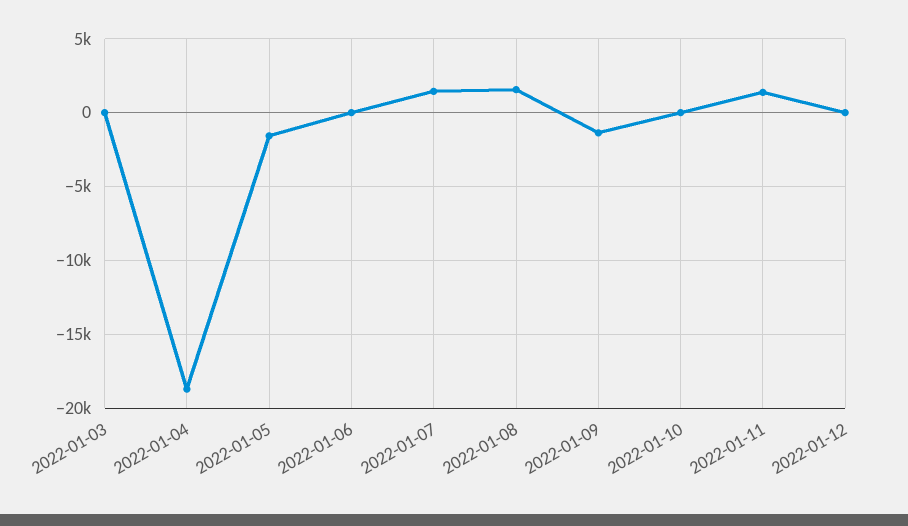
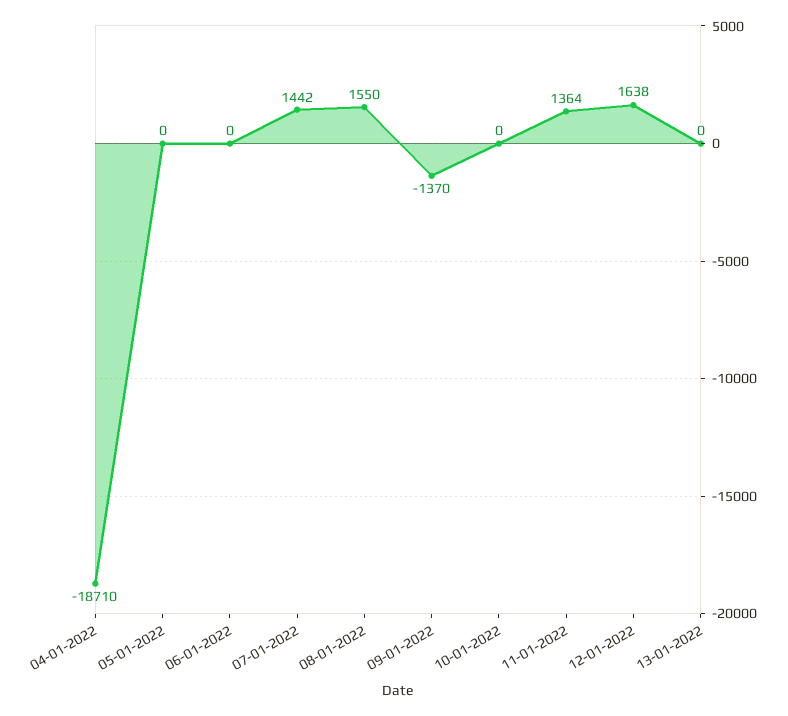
2022-01-03: 0 -> none
2022-01-05: -1500 -> 0
2022-01-12: 0 -> 1638
13-01-2022: none -> 0

